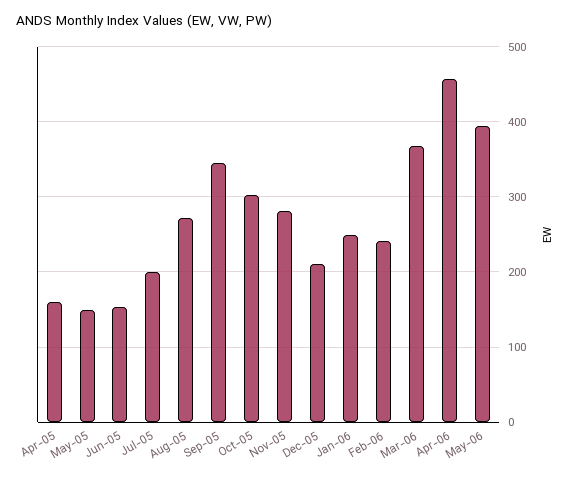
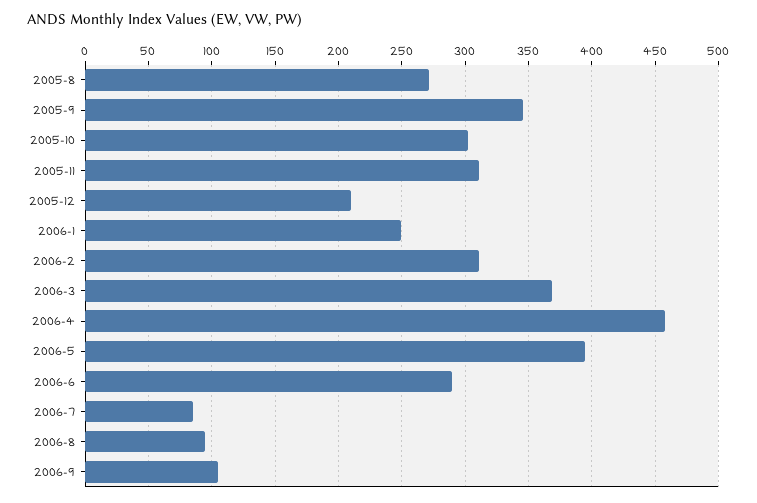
Apr-05: 160 -> none
May-05: 150 -> none
Jun-05: 150 -> none
Jul-05: 200 -> none
Nov-05: 280 -> 310
Feb-06: 240 -> 310
2006-6: none -> 290
2006-7: none -> 85
2006-8: none -> 95
2006-9: none -> 105

